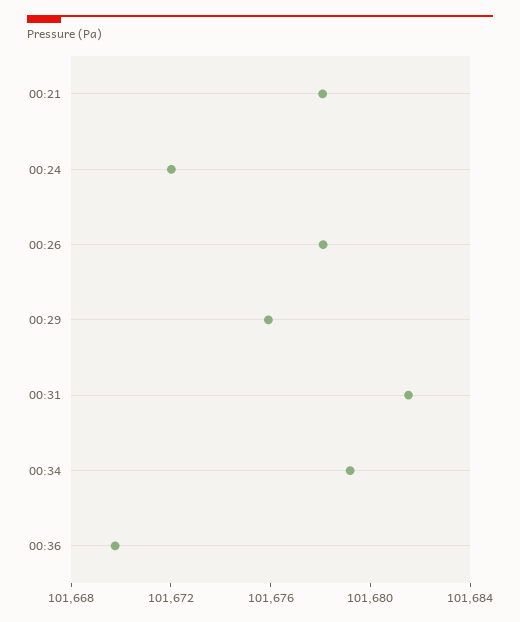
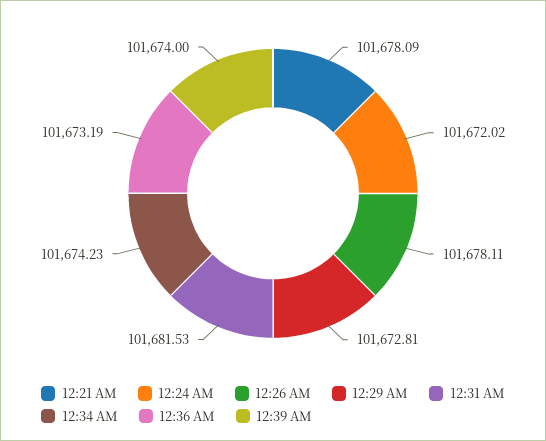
00:29: 101676 -> 101672.81
00:34: 101679 -> 101674.23
00:36: 101670 -> 101673.19
12:39 AM: none -> 101674

